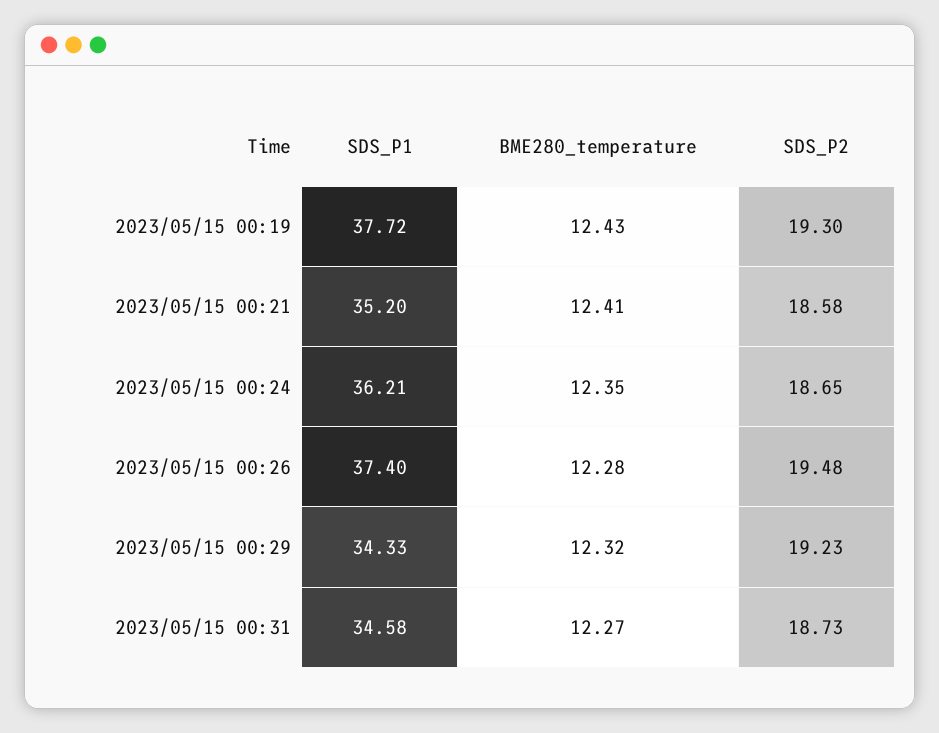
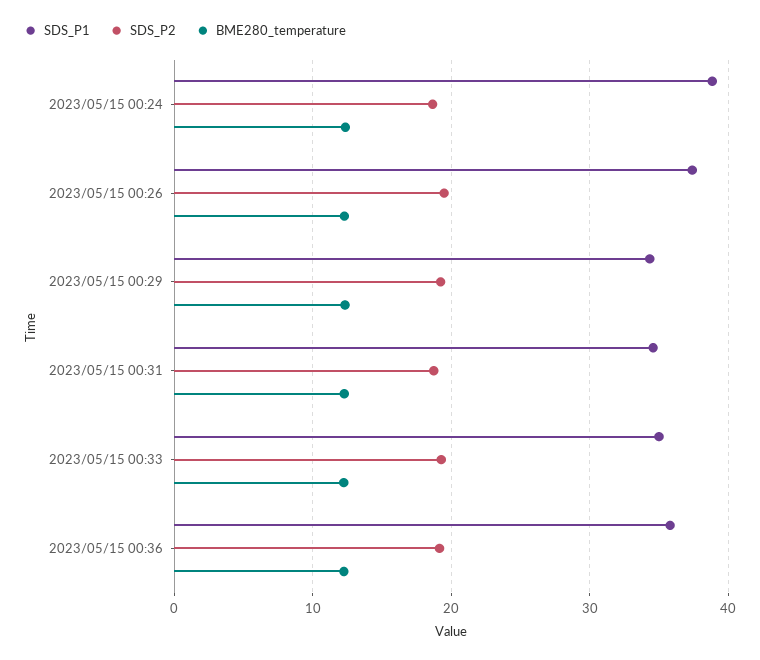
SDS_P1, 2023/05/15 00:19: 37.72 -> none
BME280_temperature, 2023/05/15 00:19: 12.43 -> none
SDS_P2, 2023/05/15 00:19: 19.3 -> none
SDS_P1, 2023/05/15 00:21: 35.2 -> none
BME280_temperature, 2023/05/15 00:21: 12.41 -> none
SDS_P2, 2023/05/15 00:21: 18.58 -> none
SDS_P1, 2023/05/15 00:24: 36.21 -> 39
SDS_P1, 2023/05/15 00:33: none -> 35
SDS_P2, 2023/05/15 00:33: none -> 19
BME280_temperature, 2023/05/15 00:33: none -> 12
SDS_P1, 2023/05/15 00:36: none -> 36
SDS_P2, 2023/05/15 00:36: none -> 19
BME280_temperature, 2023/05/15 00:36: none -> 12

